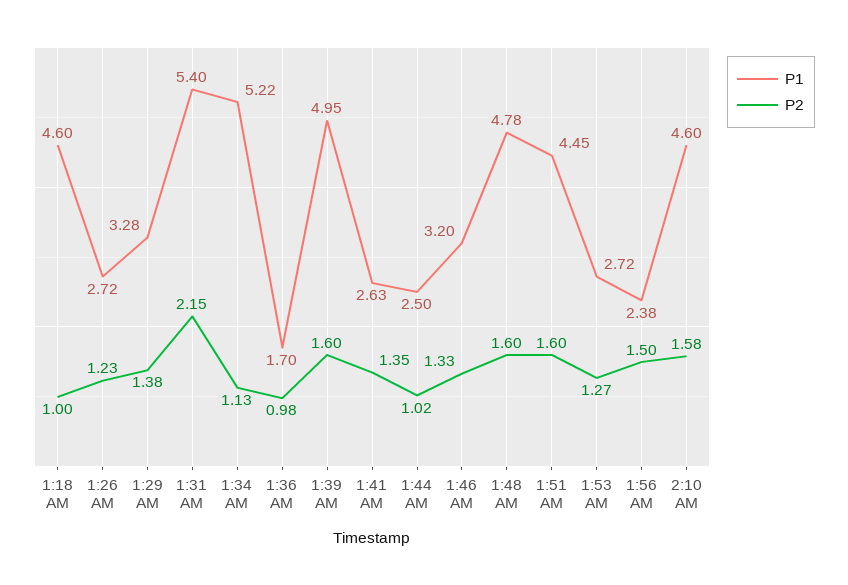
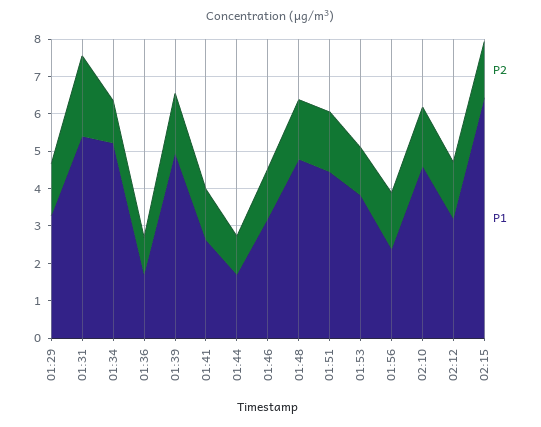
P1, 1:18 AM: 4.6 -> none
P2, 1:18 AM: 1 -> none
P1, 1:26 AM: 2.72 -> none
P2, 1:26 AM: 1.23 -> none
P1, 1:44 AM: 2.5 -> 1.75
P1, 1:53 AM: 2.72 -> 3.75
P2, 02:12: none -> 1.5
P1, 02:12: none -> 3.25
P2, 02:15: none -> 1.5
P1, 02:15: none -> 6.5

